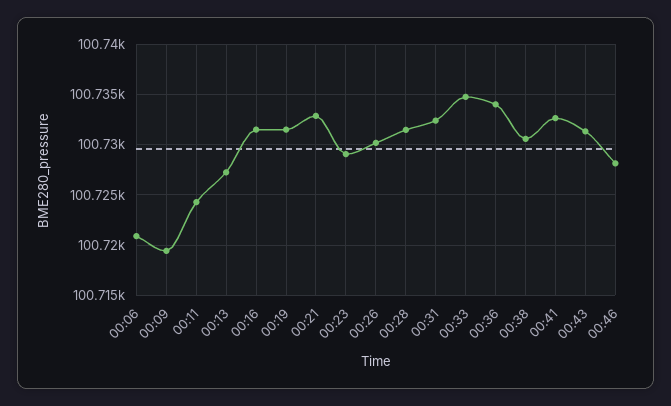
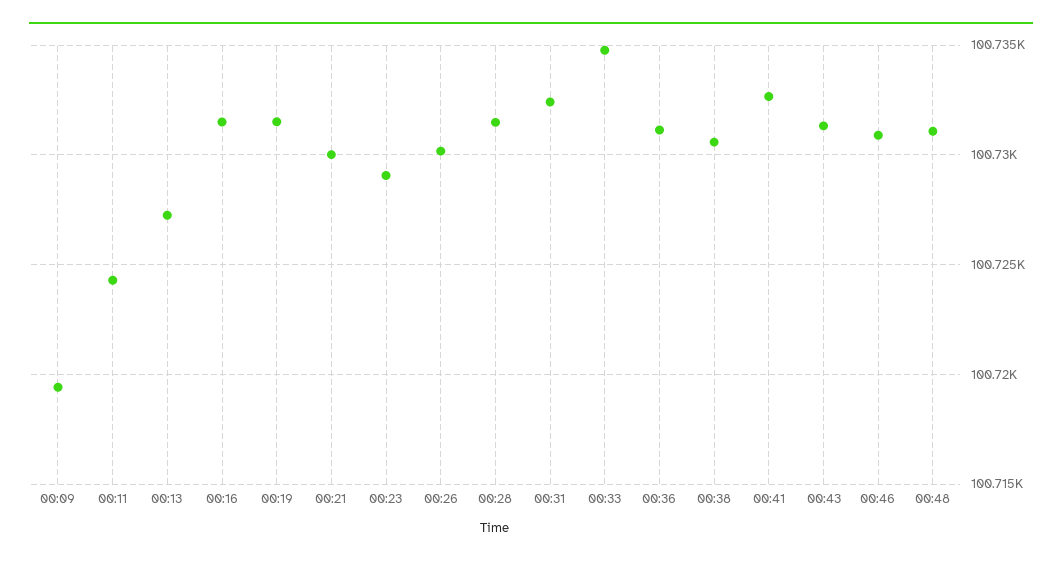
00:06: 100721 -> none
00:21: 100733 -> 100730
00:36: 100734 -> 100731
00:46: 100728 -> 100731
00:48: none -> 100731

